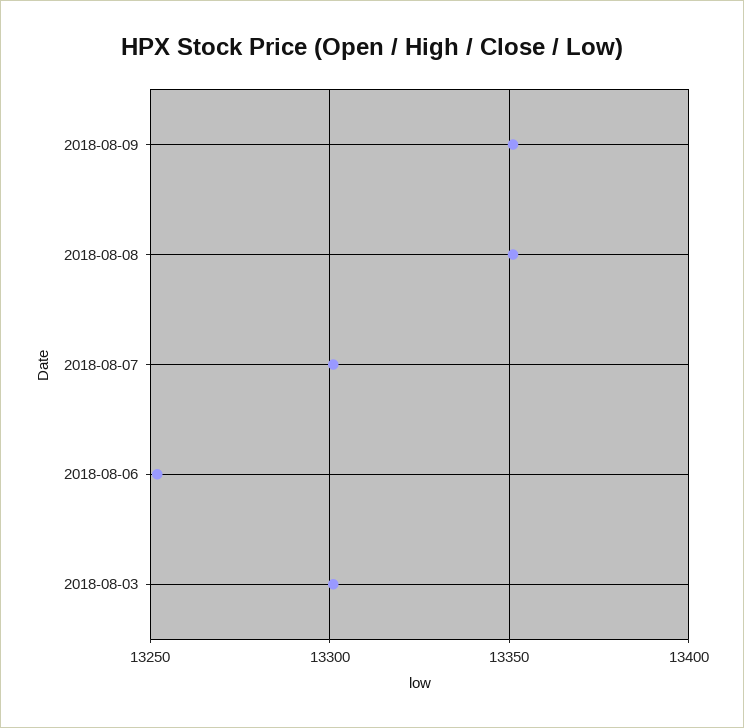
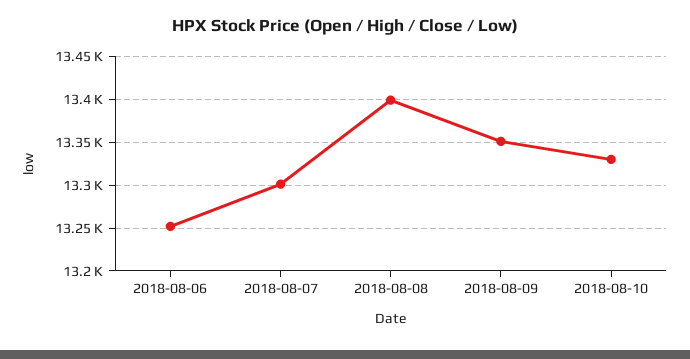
2018-08-08: 13350 -> 13400
2018-08-03: 13300 -> none
2018-08-10: none -> 13330

